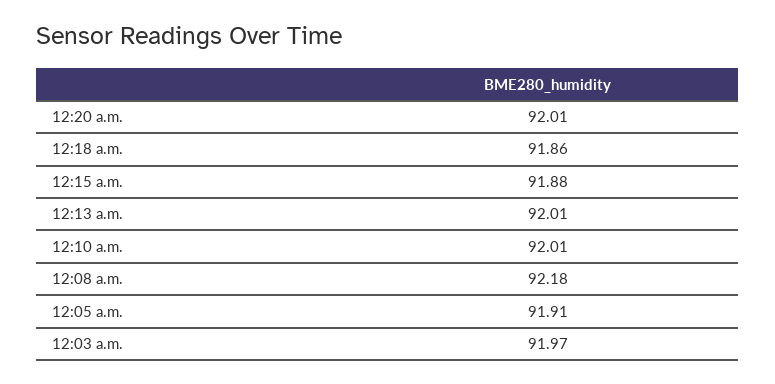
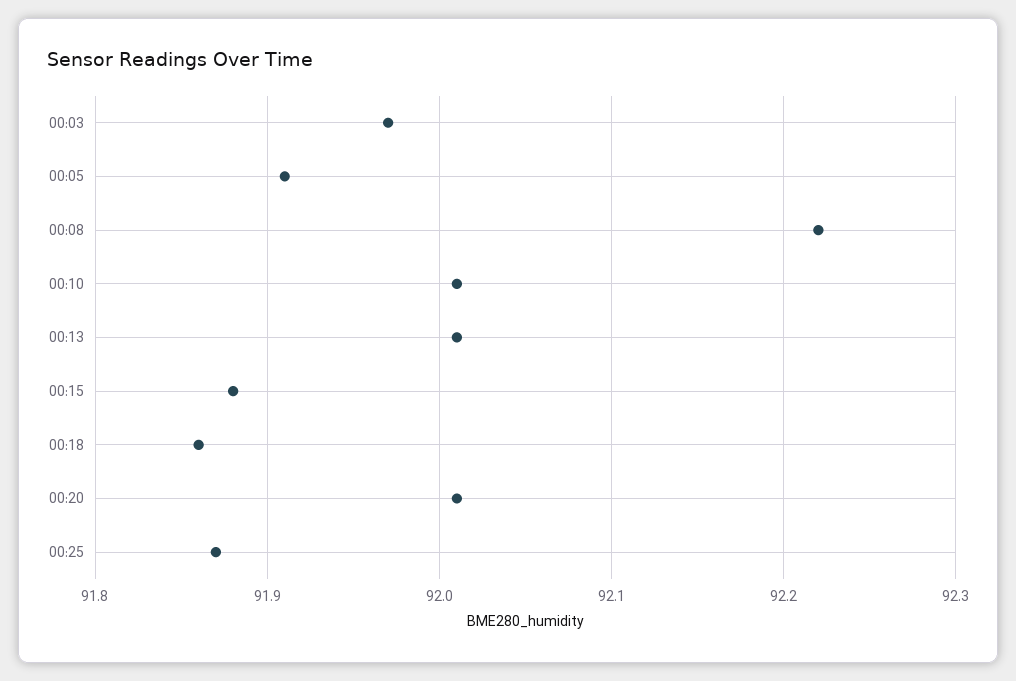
12:08 a.m.: 92.18 -> 92.22
00:25: none -> 91.87

